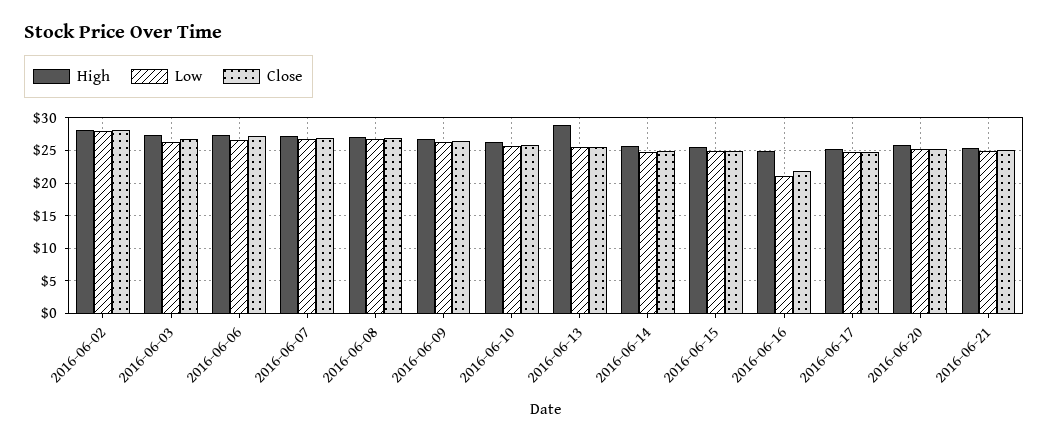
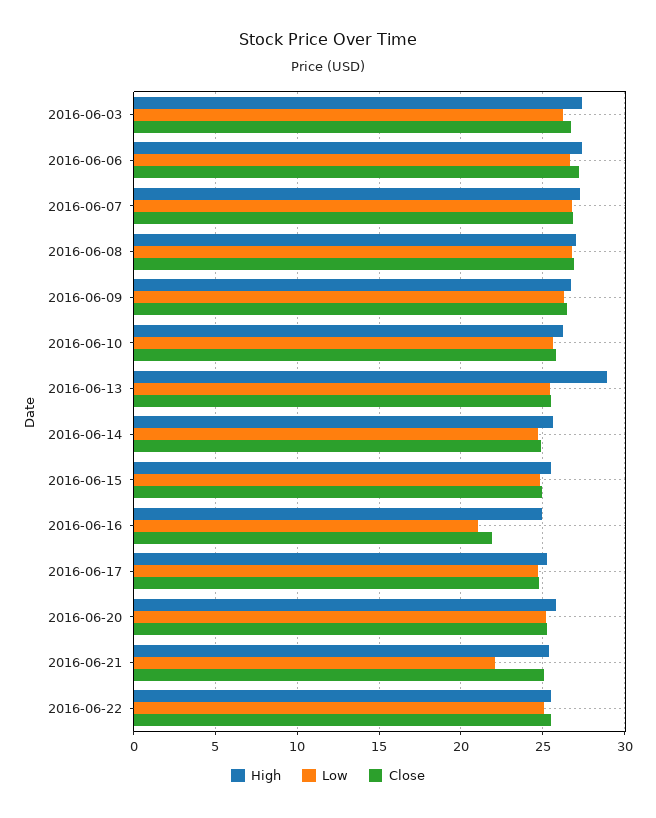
High, 2016-06-02: 28 -> none
Low, 2016-06-02: 28 -> none
Close, 2016-06-02: 28 -> none
Low, 2016-06-21: 25 -> 22
High, 2016-06-22: none -> 25.5
Low, 2016-06-22: none -> 25
Close, 2016-06-22: none -> 25.5

